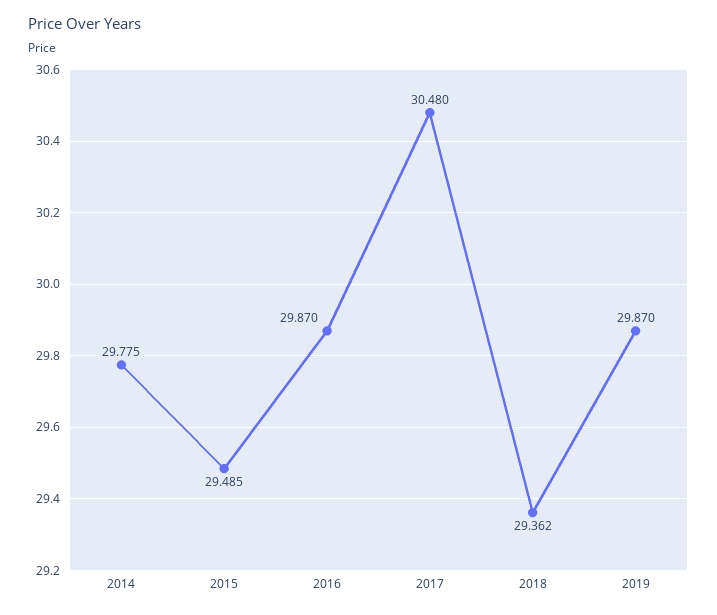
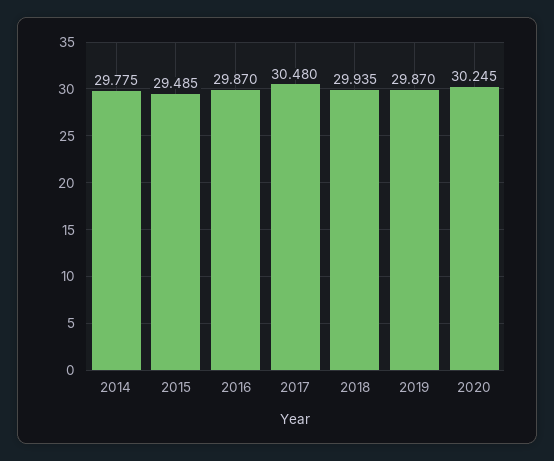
2018: 29.362 -> 29.935
2020: none -> 30.245

